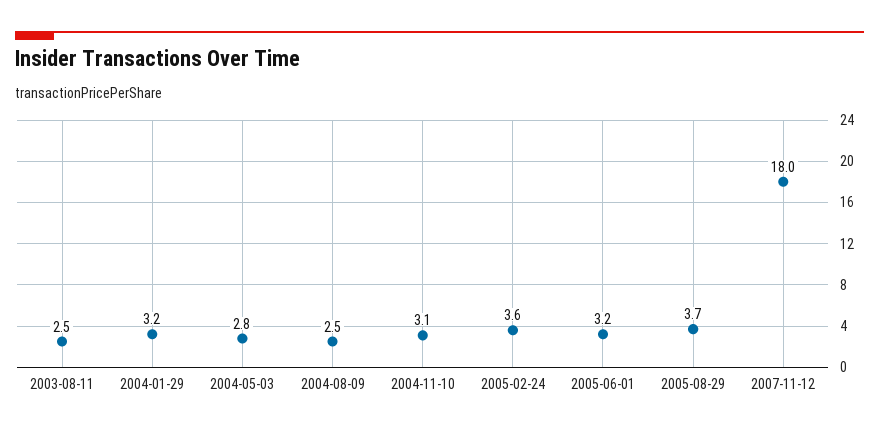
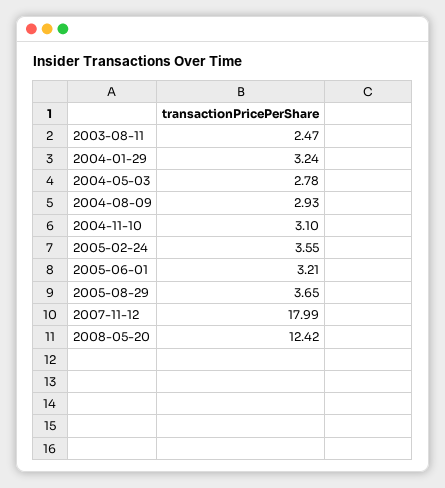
2004-08-09: 2.5 -> 2.93
2008-05-20: none -> 12.42

